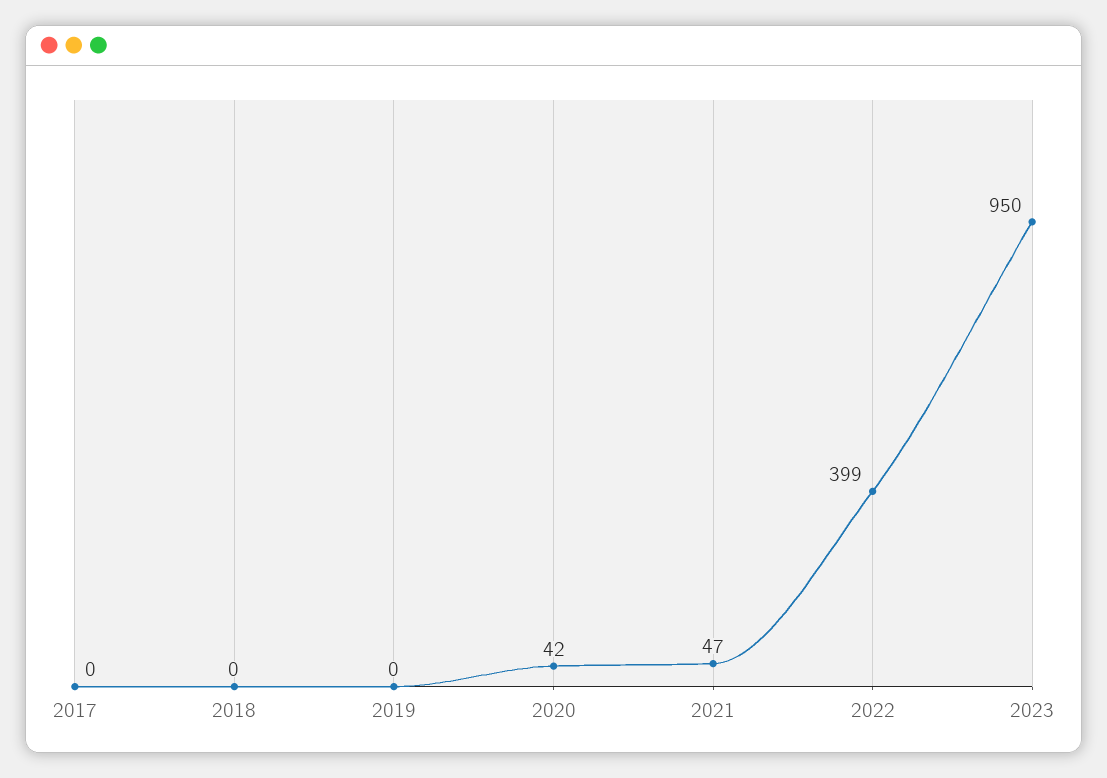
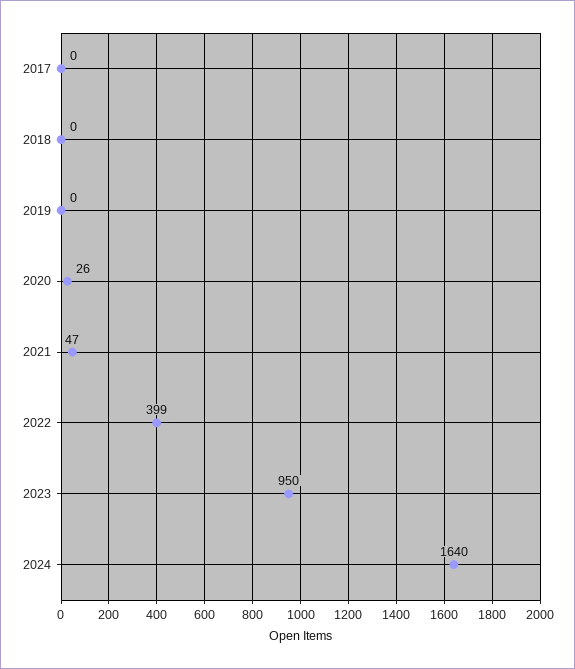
2020: 42 -> 26
2024: none -> 1640

